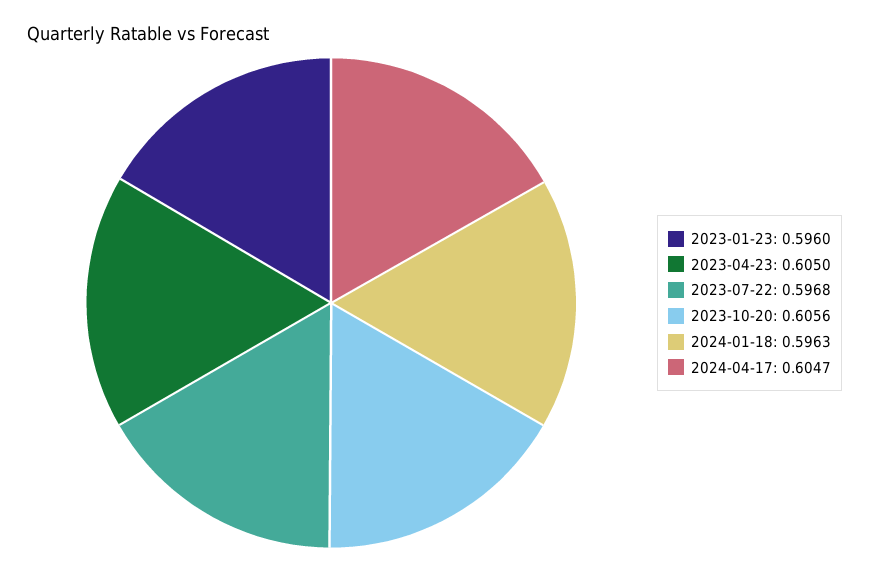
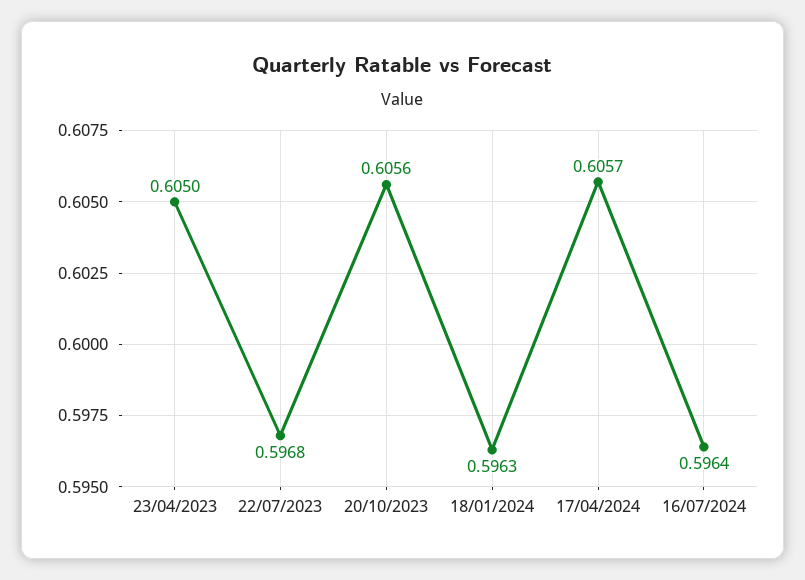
2023-01-23: 0.596 -> none
2024-04-17: 0.6047 -> 0.6057
16/07/2024: none -> 0.5964

